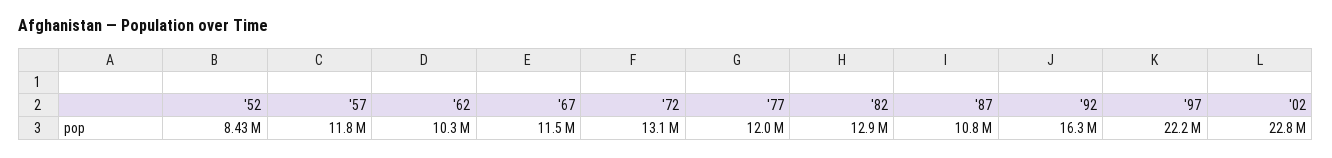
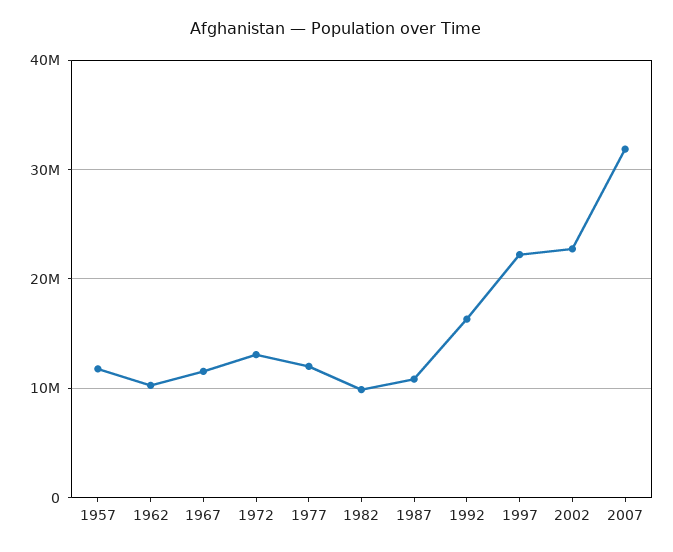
'52: 8430000 -> none
'82: 12900000 -> 10000000
2007: none -> 32000000

